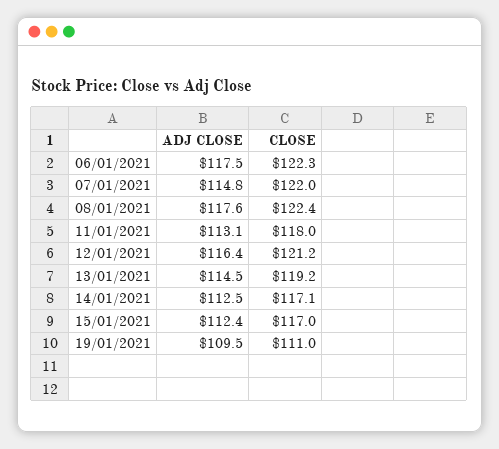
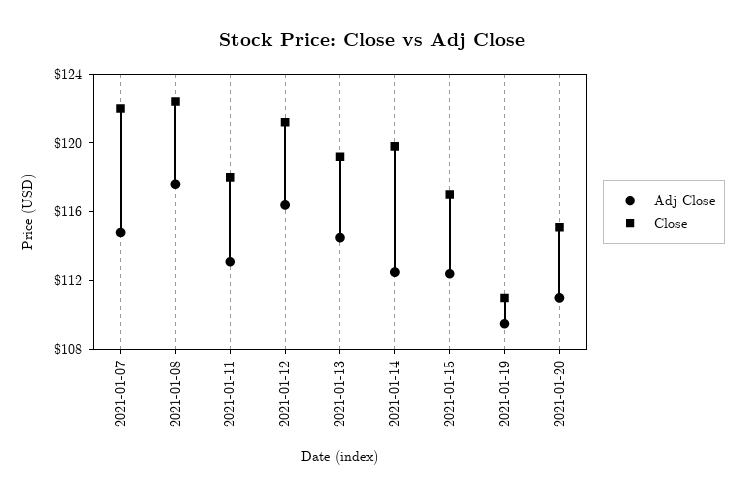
ADJ CLOSE, 06/01/2021: 117.5 -> none
CLOSE, 06/01/2021: 122.3 -> none
CLOSE, 14/01/2021: 117.1 -> 120
ADJ CLOSE, 2021-01-20: none -> 111
CLOSE, 2021-01-20: none -> 115

